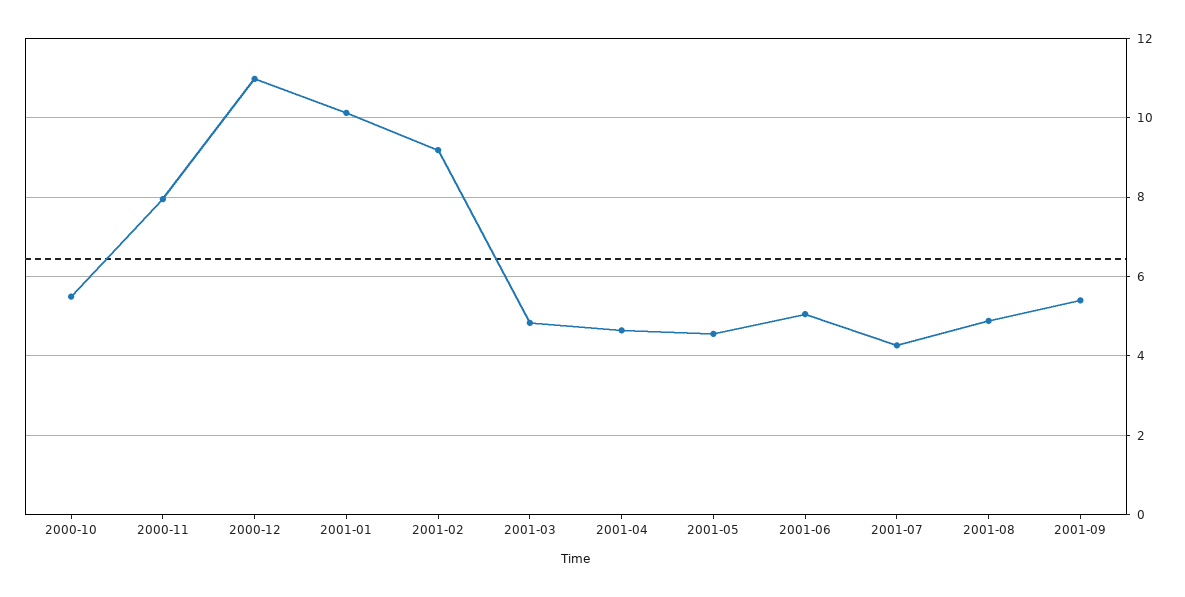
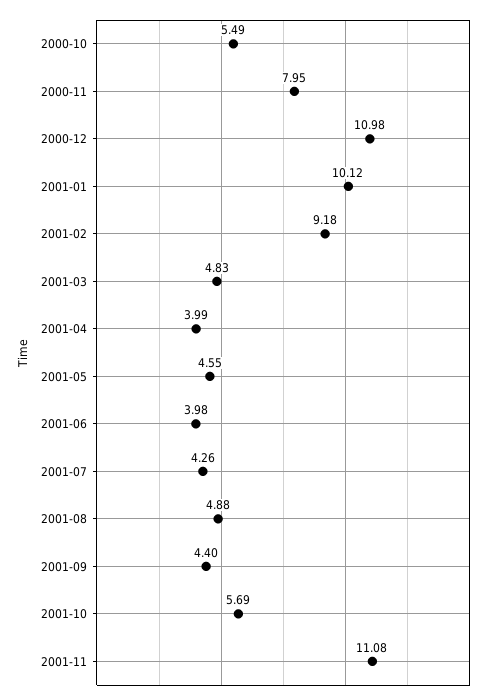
2001-04: 4.6 -> 3.99
2001-06: 5 -> 3.98
2001-09: 5.4 -> 4.4
2001-10: none -> 5.69
2001-11: none -> 11.08

